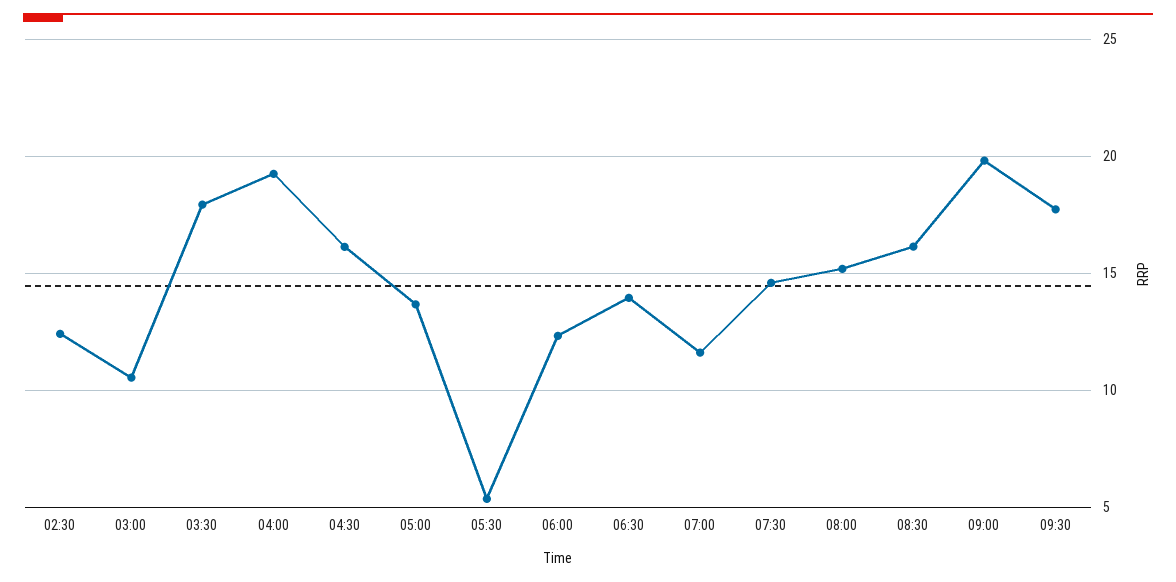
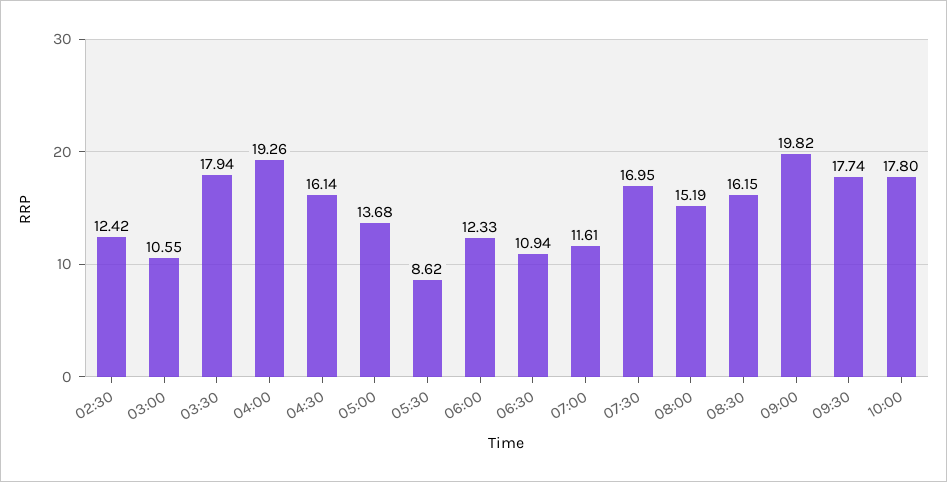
05:30: 5.5 -> 8.62
06:30: 14 -> 10.94
07:30: 14.5 -> 16.95
10:00: none -> 17.8

